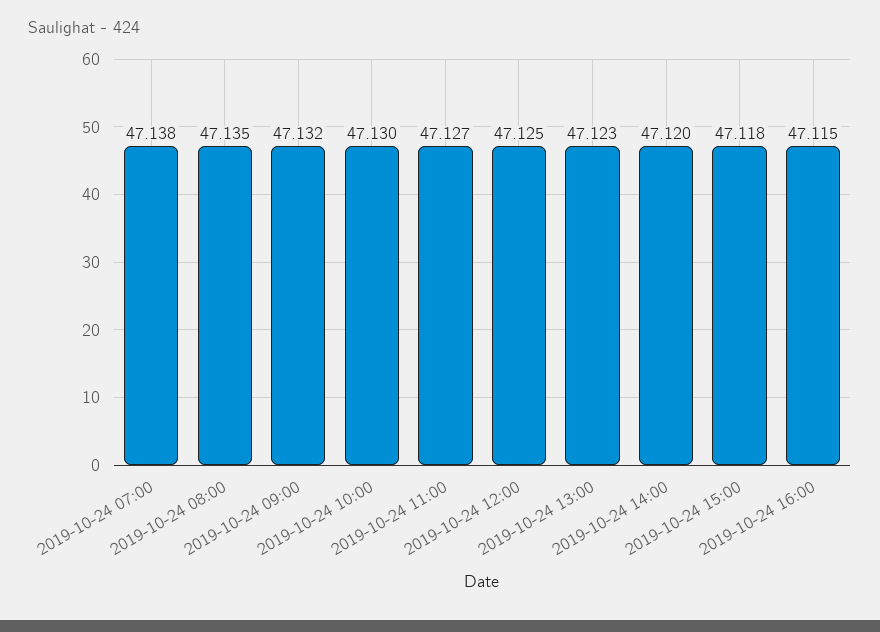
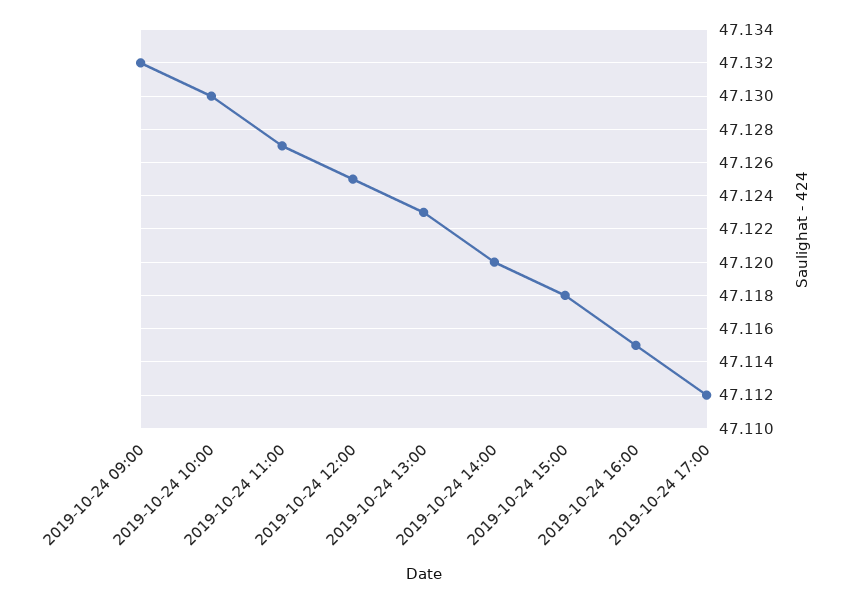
2019-10-24 07:00: 47.138 -> none
2019-10-24 08:00: 47.135 -> none
2019-10-24 17:00: none -> 47.112

